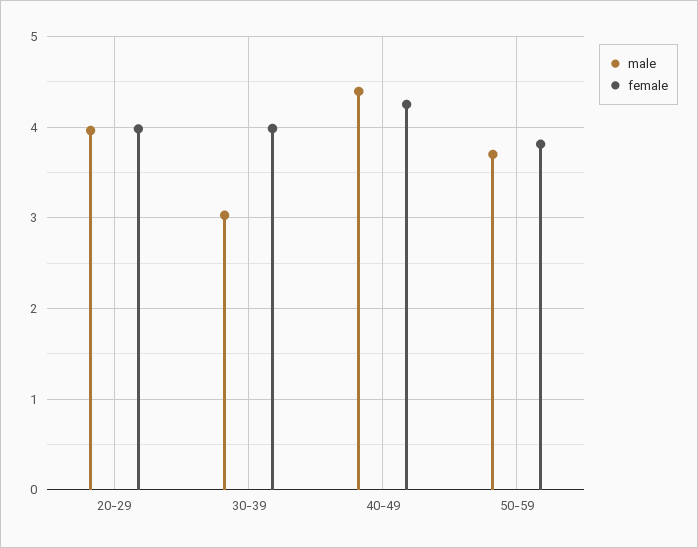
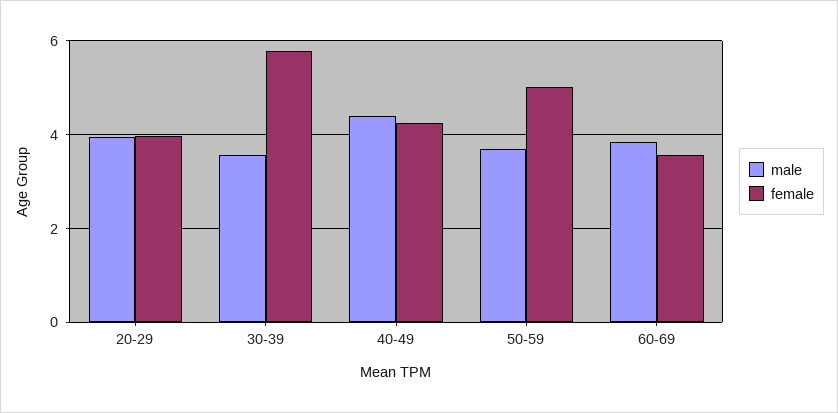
male, 30-39: 3 -> 3.6
female, 30-39: 4 -> 5.8
female, 50-59: 3.8 -> 5
male, 60-69: none -> 3.8
female, 60-69: none -> 3.6

